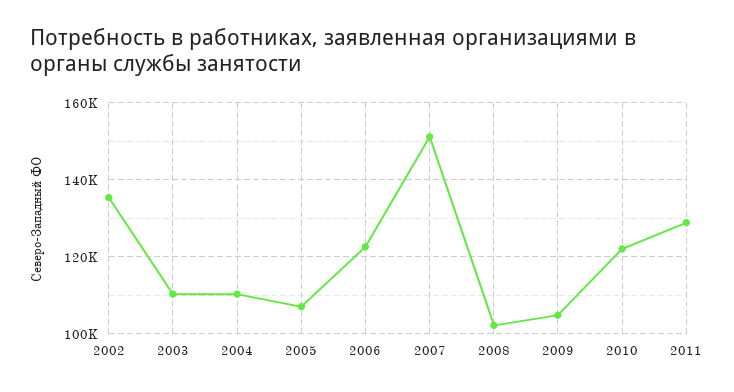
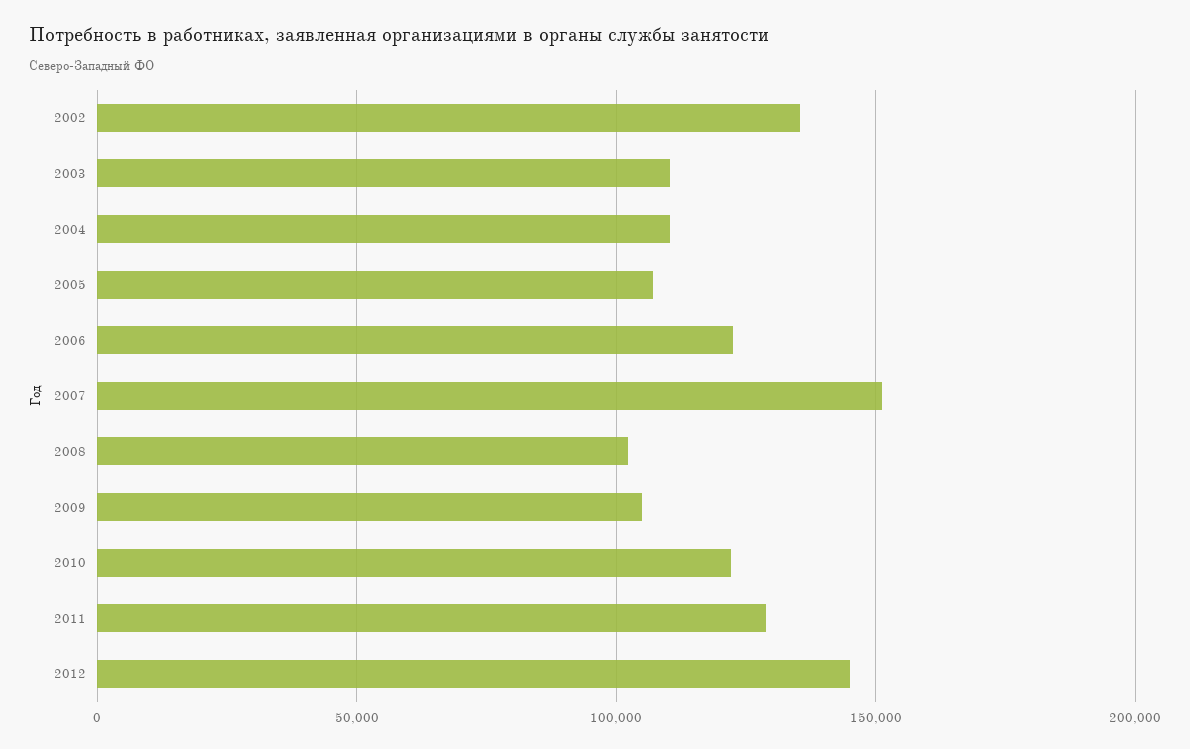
2012: none -> 145000

